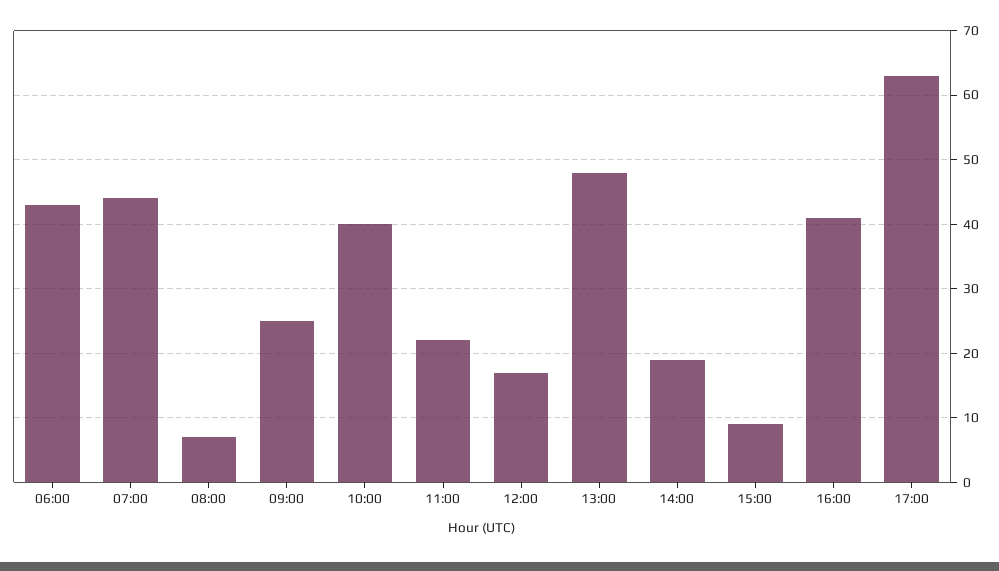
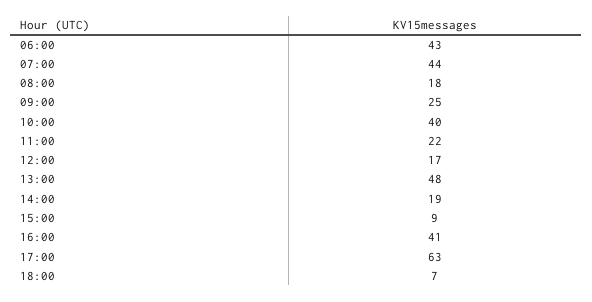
08:00: 7 -> 18
18:00: none -> 7

